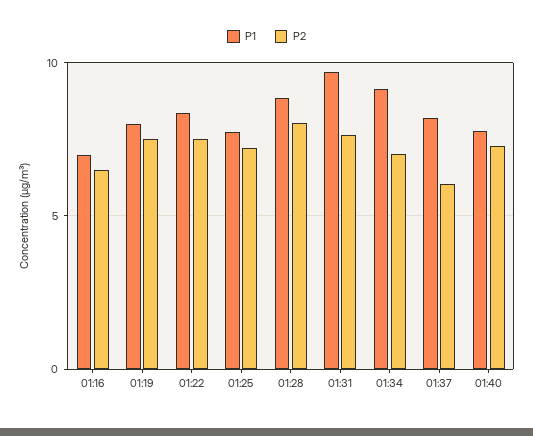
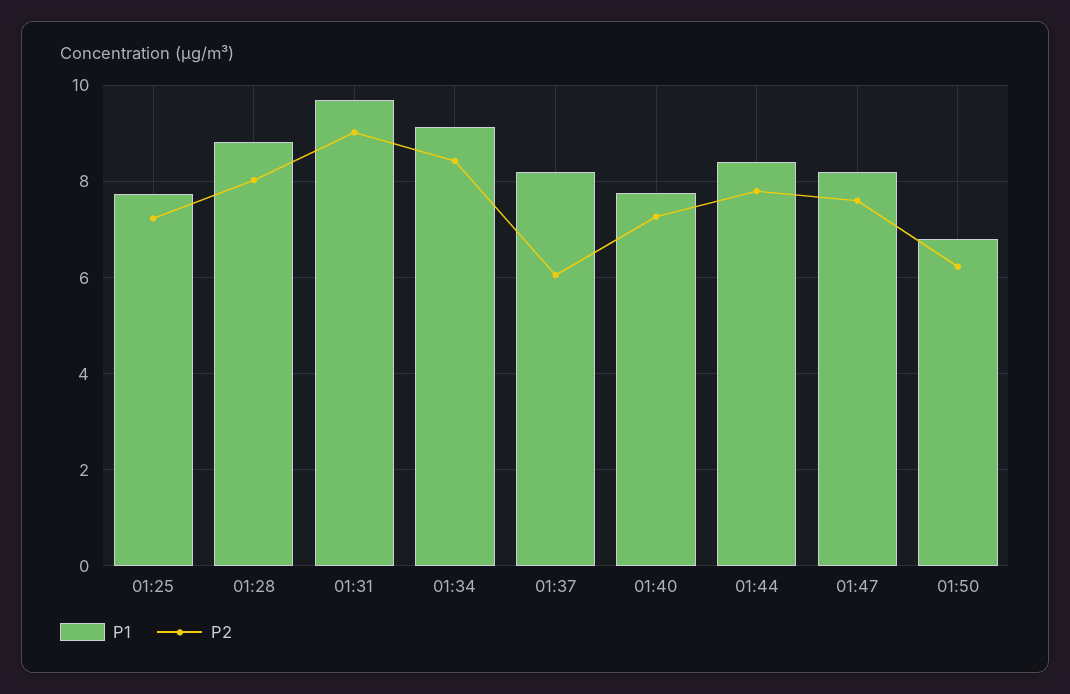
P1, 01:16: 7 -> none
P2, 01:16: 6.5 -> none
P1, 01:19: 8 -> none
P2, 01:19: 7.5 -> none
P1, 01:22: 8.5 -> none
P2, 01:22: 7.5 -> none
P2, 01:31: 7.5 -> 9
P2, 01:34: 7 -> 8.4
P1, 01:44: none -> 8.4
P2, 01:44: none -> 7.8
P1, 01:47: none -> 8.2
P2, 01:47: none -> 7.6
P1, 01:50: none -> 6.8
P2, 01:50: none -> 6.2

